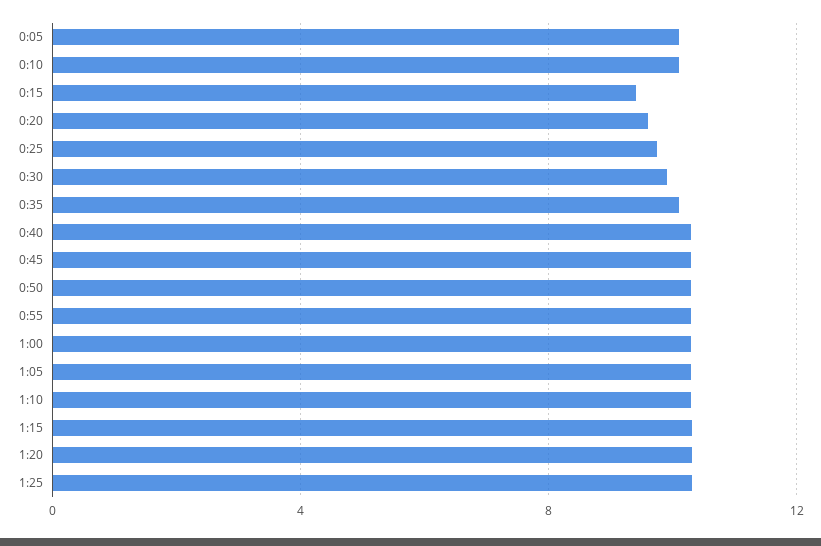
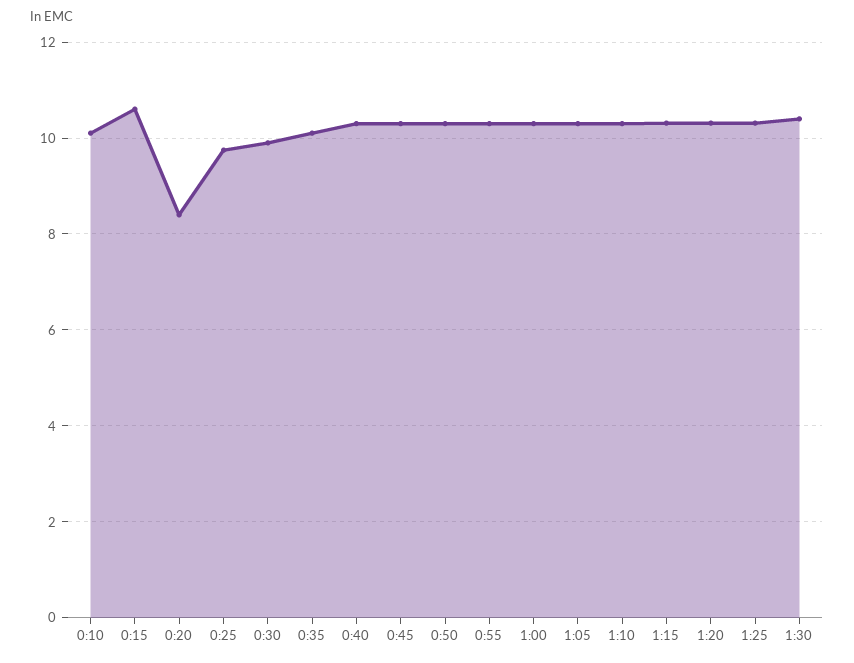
0:05: 10 -> none
0:15: 9.5 -> 10.6
0:20: 9.5 -> 8.4
1:30: none -> 10.4

